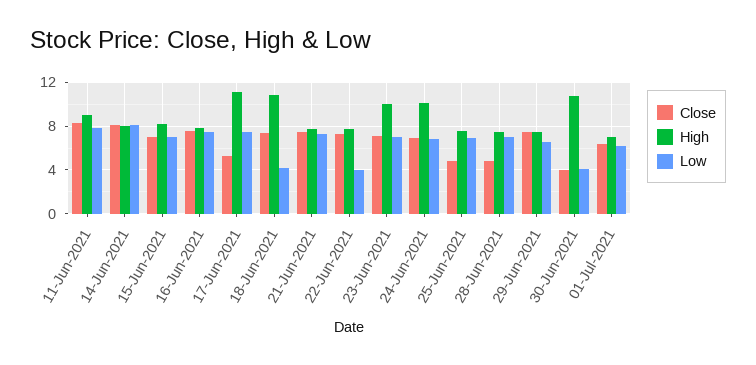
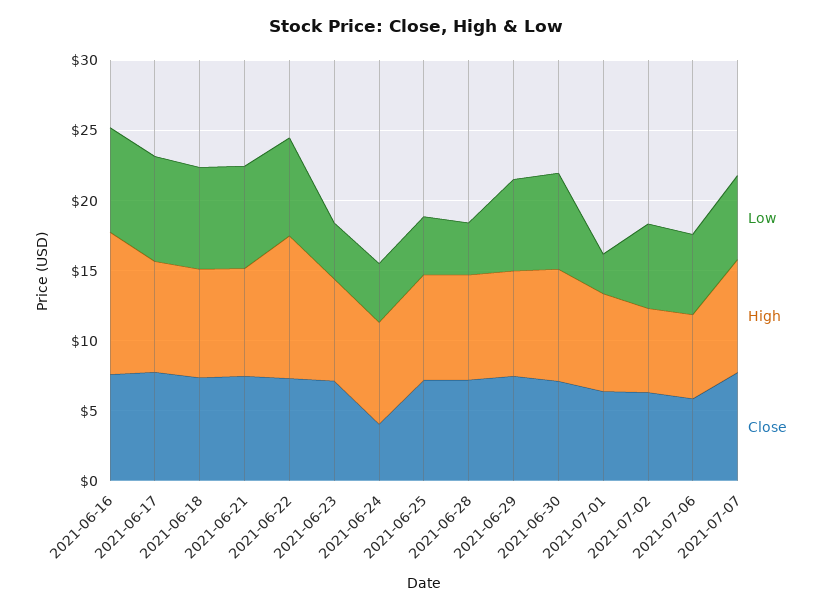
Close, 11-Jun-2021: 8 -> none
High, 11-Jun-2021: 9 -> none
Low, 11-Jun-2021: 8 -> none
Close, 14-Jun-2021: 8 -> none
High, 14-Jun-2021: 8 -> none
Low, 14-Jun-2021: 8 -> none
Close, 15-Jun-2021: 7 -> none
High, 15-Jun-2021: 8 -> none
Low, 15-Jun-2021: 7 -> none
High, 16-Jun-2021: 8 -> 10
Close, 17-Jun-2021: 5 -> 8
High, 17-Jun-2021: 11 -> 8
High, 18-Jun-2021: 11 -> 8
Low, 18-Jun-2021: 4 -> 7
High, 22-Jun-2021: 8 -> 10
Low, 22-Jun-2021: 4 -> 7
High, 23-Jun-2021: 10 -> 7
Low, 23-Jun-2021: 7 -> 4
Close, 24-Jun-2021: 7 -> 4
High, 24-Jun-2021: 10 -> 7
Low, 24-Jun-2021: 7 -> 4
Close, 25-Jun-2021: 5 -> 7
Low, 25-Jun-2021: 7 -> 4
Close, 28-Jun-2021: 5 -> 7
Low, 28-Jun-2021: 7 -> 4
Close, 30-Jun-2021: 4 -> 7
High, 30-Jun-2021: 11 -> 8
Low, 30-Jun-2021: 4 -> 7
Low, 01-Jul-2021: 6 -> 3
Low, 2021-07-02: none -> 6
High, 2021-07-02: none -> 6
Close, 2021-07-02: none -> 6
Low, 2021-07-06: none -> 6
High, 2021-07-06: none -> 6
Close, 2021-07-06: none -> 6
Low, 2021-07-07: none -> 6
High, 2021-07-07: none -> 8
Close, 2021-07-07: none -> 8

